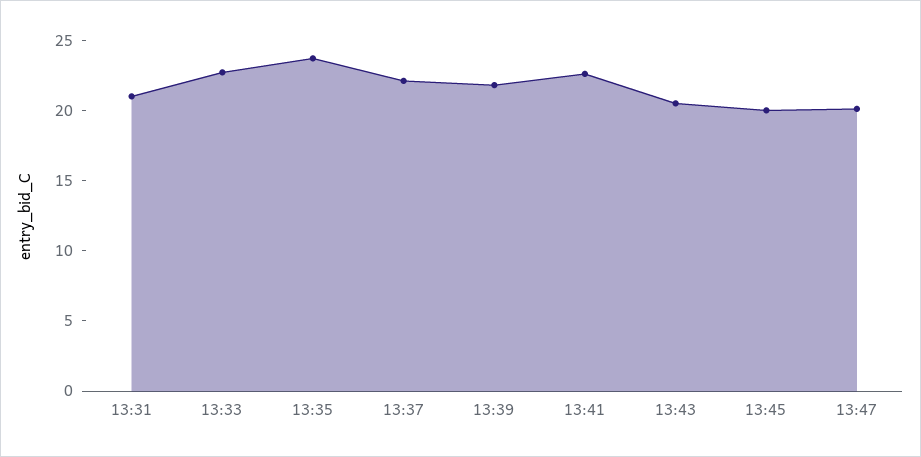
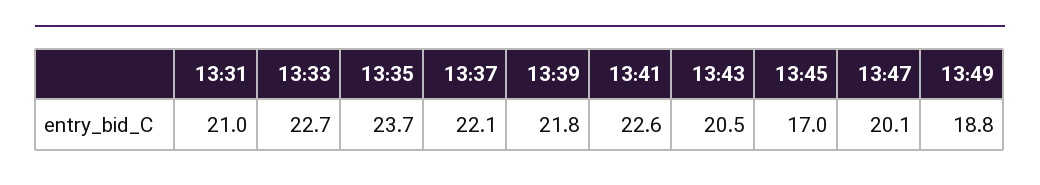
13:45: 20 -> 17
13:49: none -> 18.8

